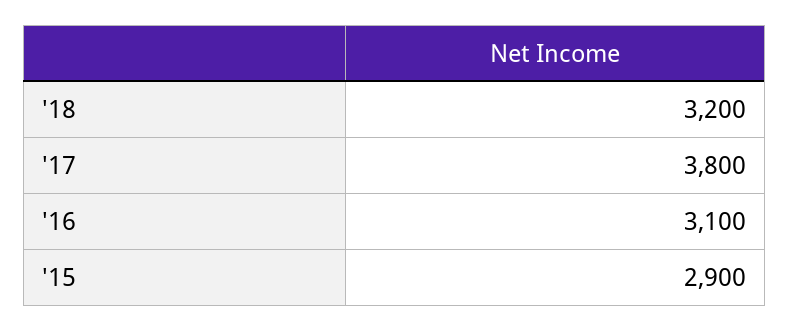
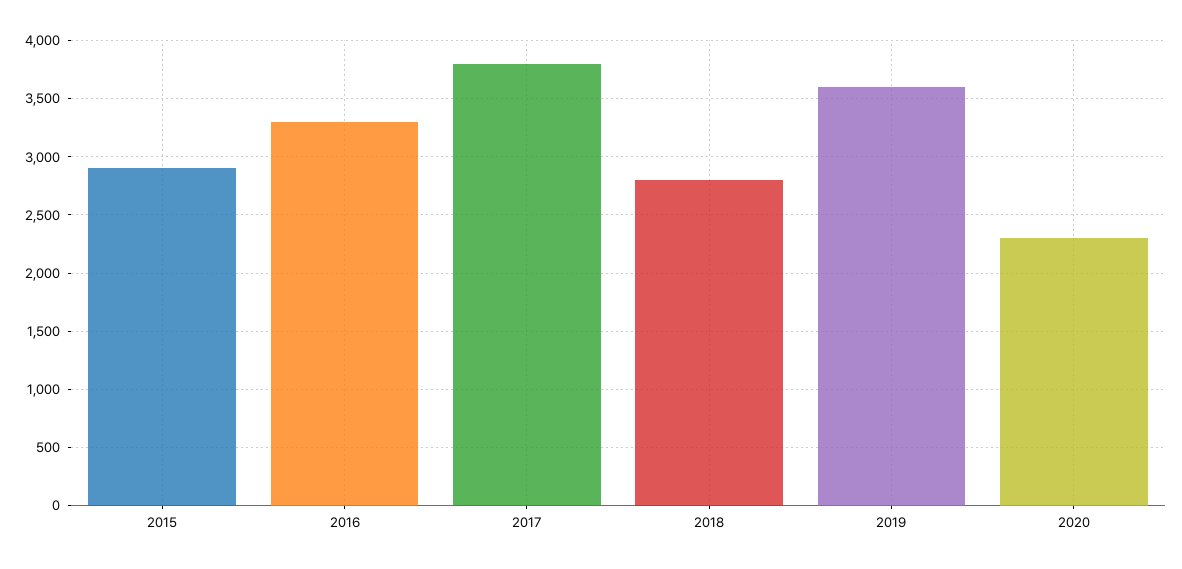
'18: 3200 -> 2800
'16: 3100 -> 3300
2019: none -> 3600
2020: none -> 2300

